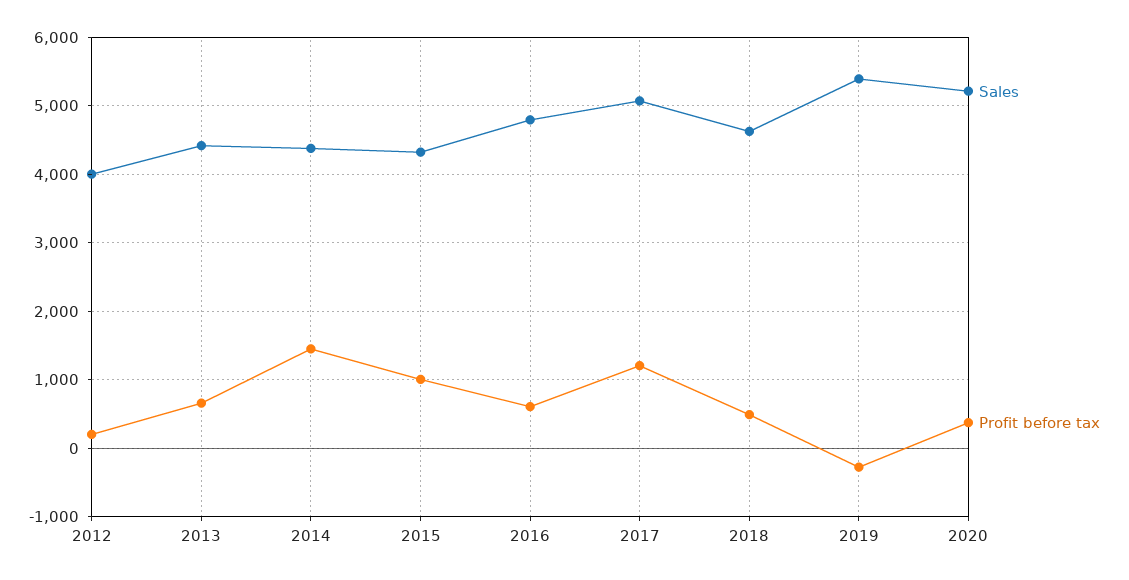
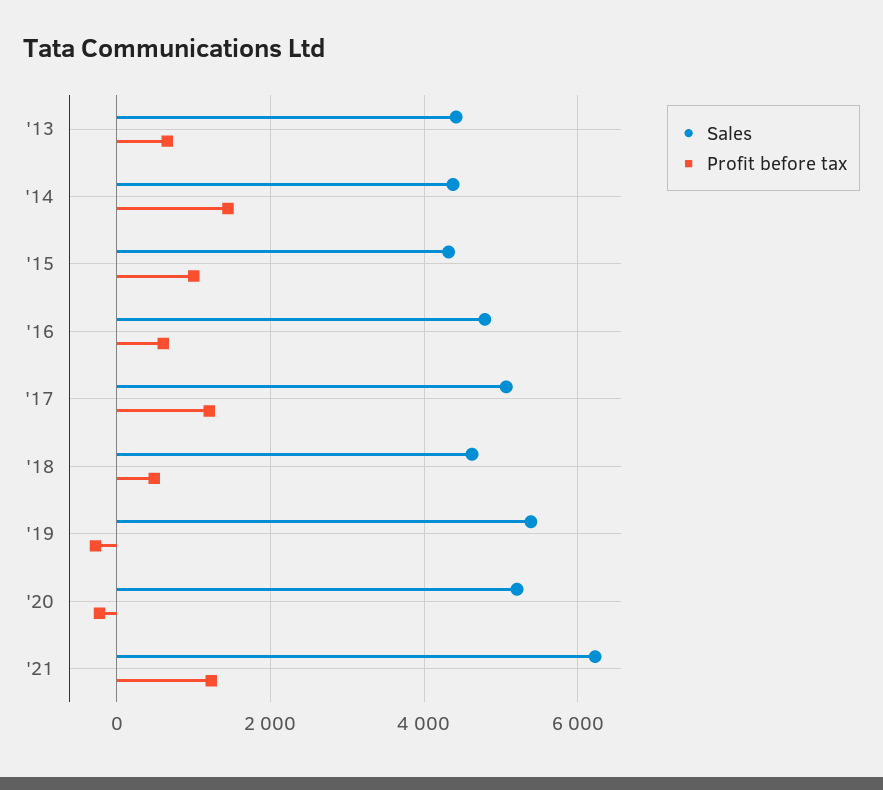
Sales, 2012: 4000 -> none
Profit before tax, 2012: 200 -> none
Profit before tax, 2020: 400 -> -200
Sales, '21: none -> 6200
Profit before tax, '21: none -> 1200

